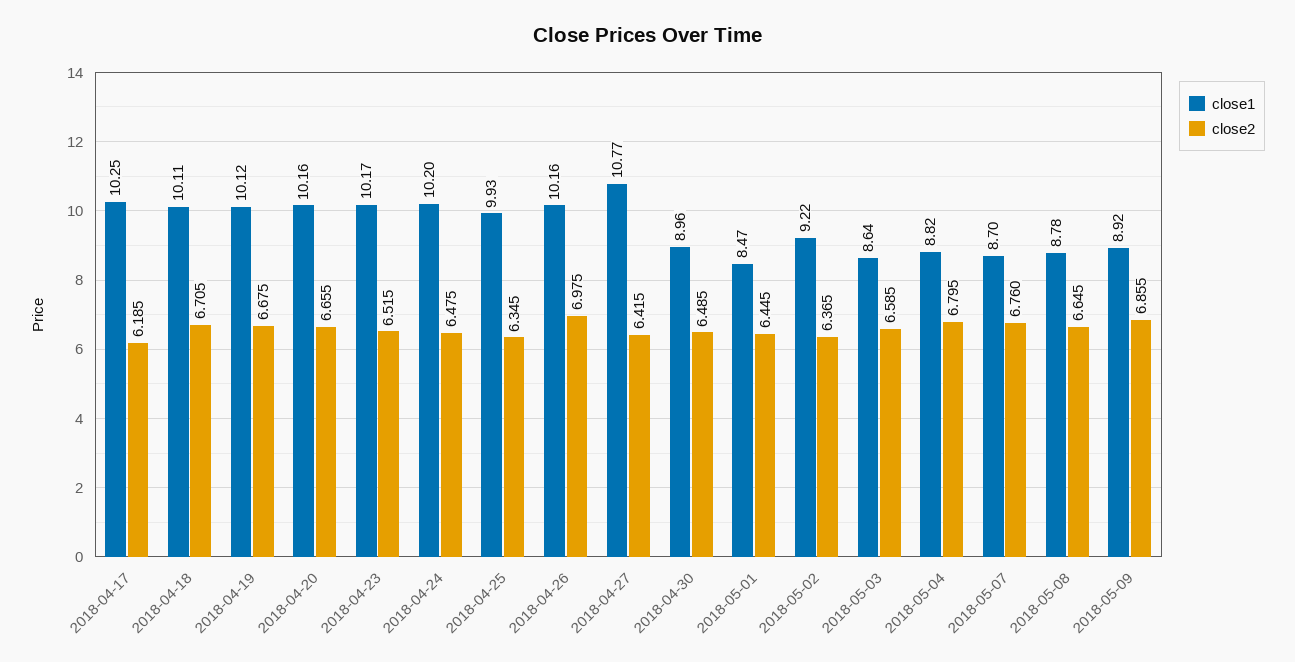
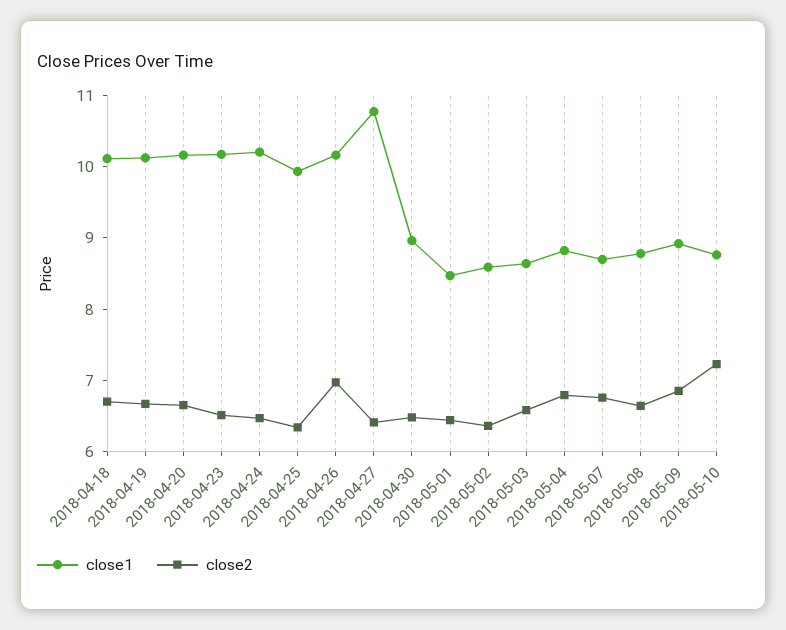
close1, 2018-04-17: 10.25 -> none
close2, 2018-04-17: 6.185 -> none
close1, 2018-05-02: 9.22 -> 8.6
close1, 2018-05-10: none -> 8.8
close2, 2018-05-10: none -> 7.2

